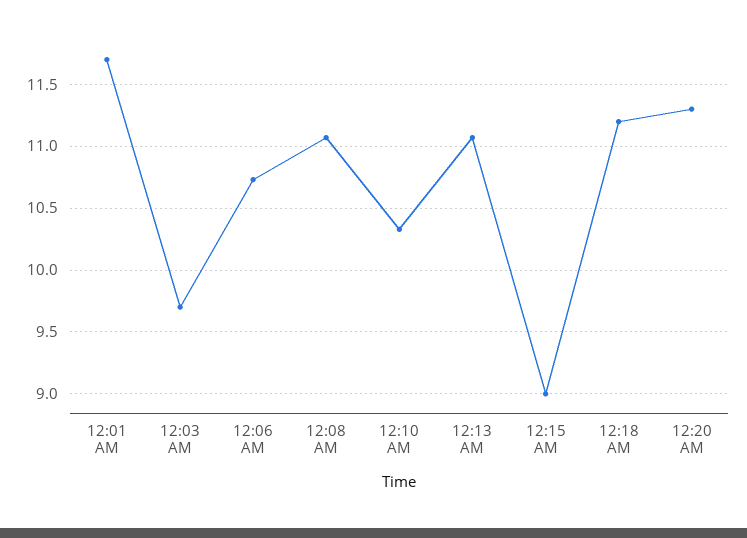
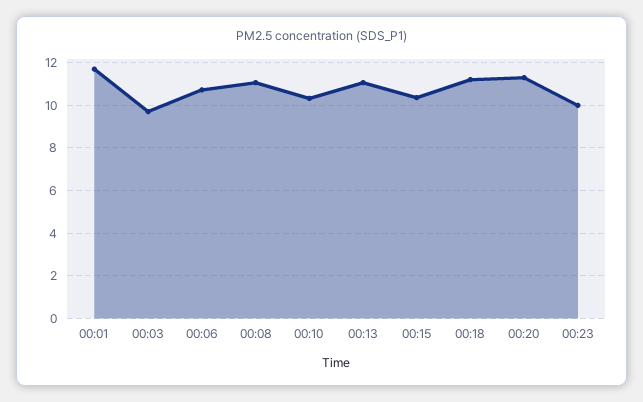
12:15 AM: 9 -> 10.5
00:23: none -> 10

